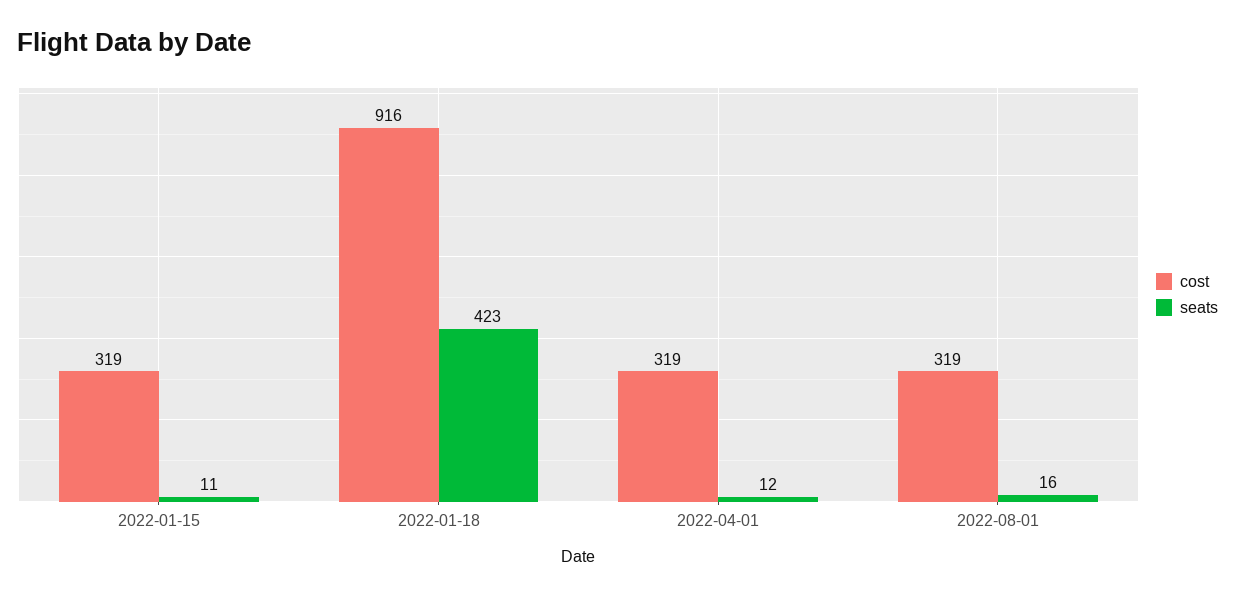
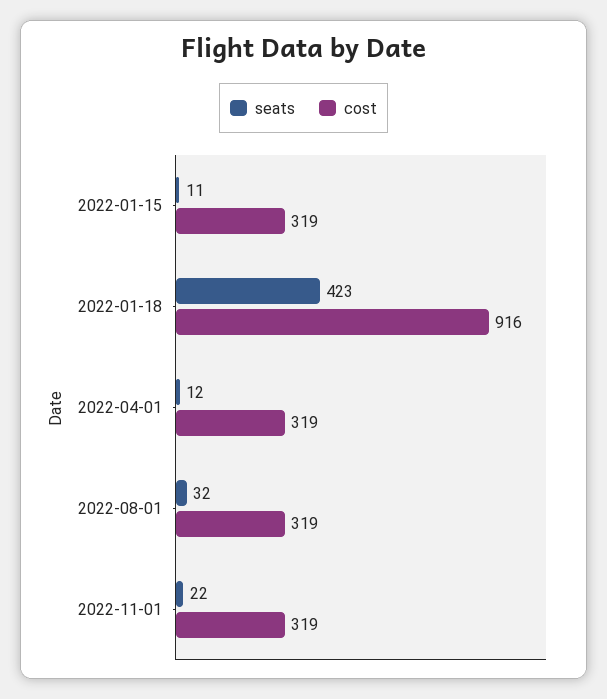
seats, 2022-08-01: 16 -> 32
seats, 2022-11-01: none -> 22
cost, 2022-11-01: none -> 319

